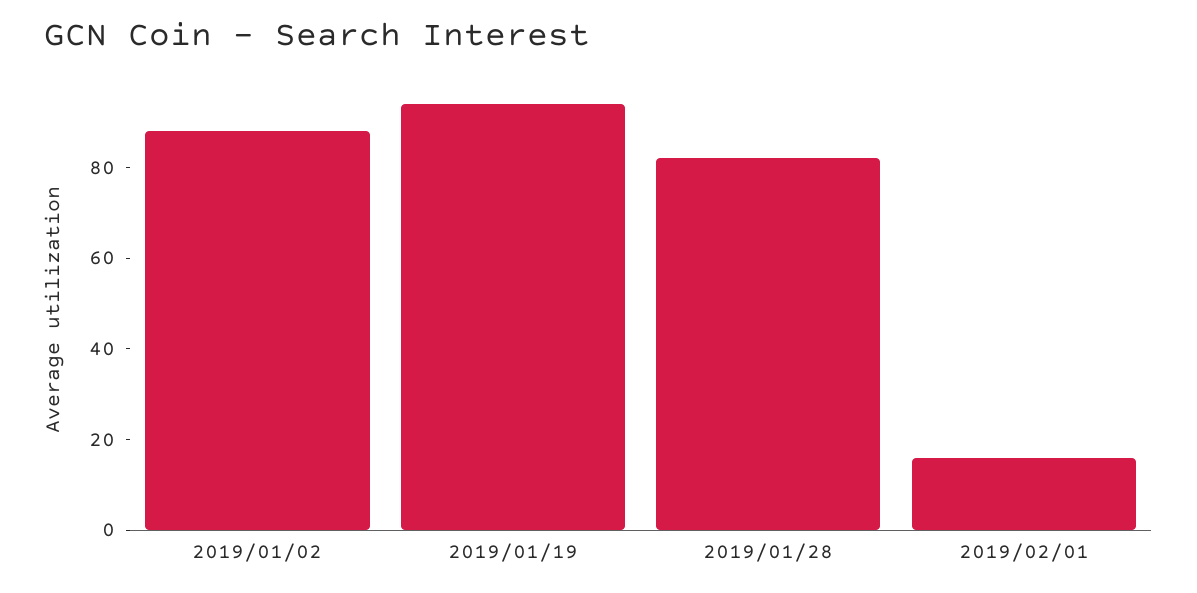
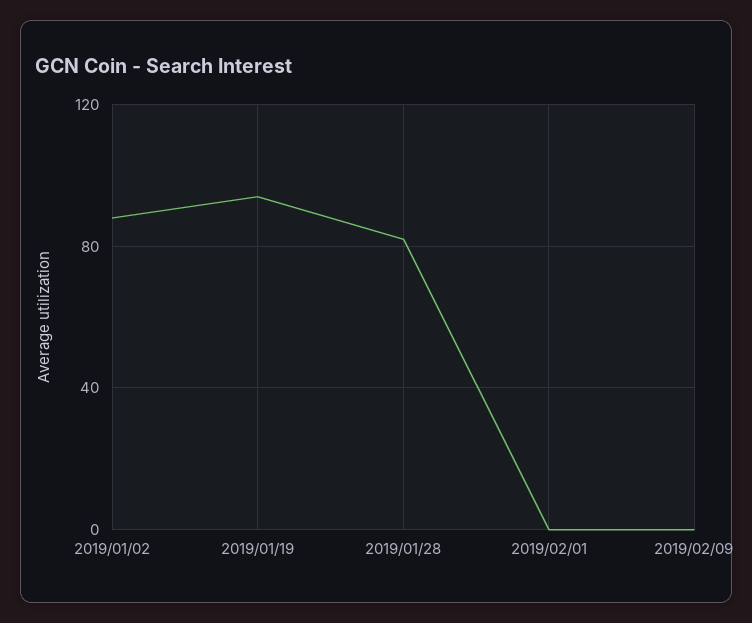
2019/02/01: 15 -> 0
2019/02/09: none -> 0

